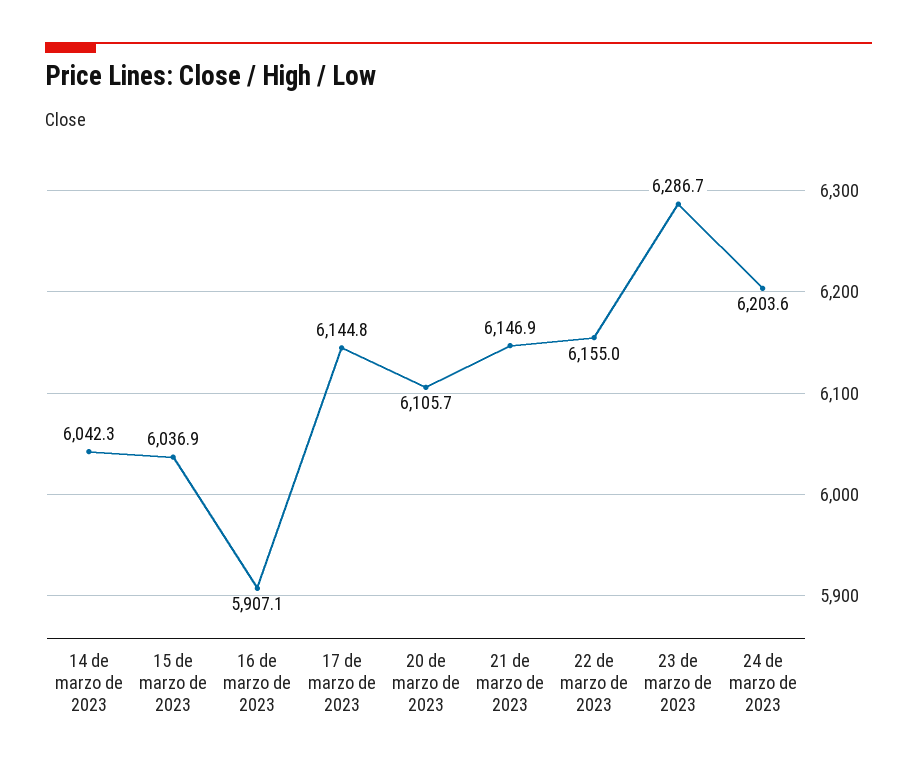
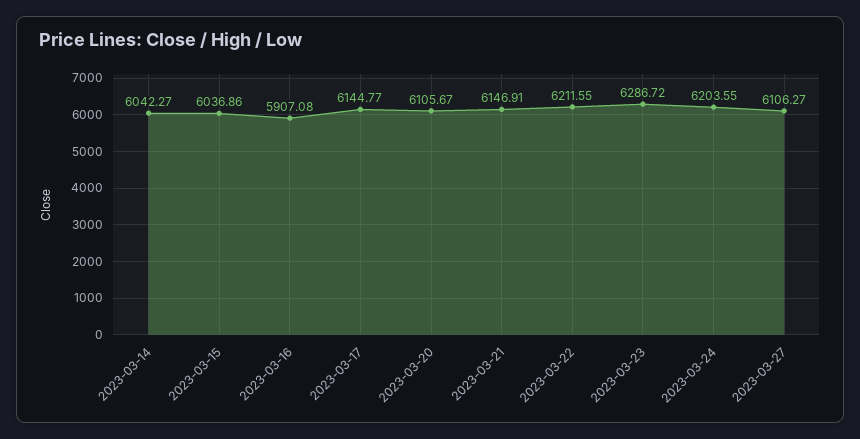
22 de marzo de 2023: 6155 -> 6211.55
2023-03-27: none -> 6106.27

